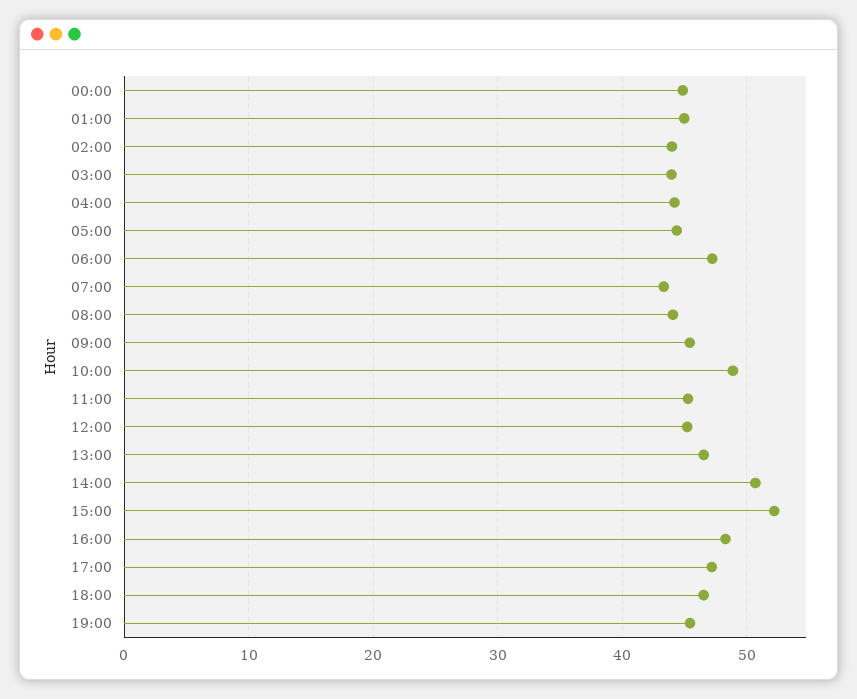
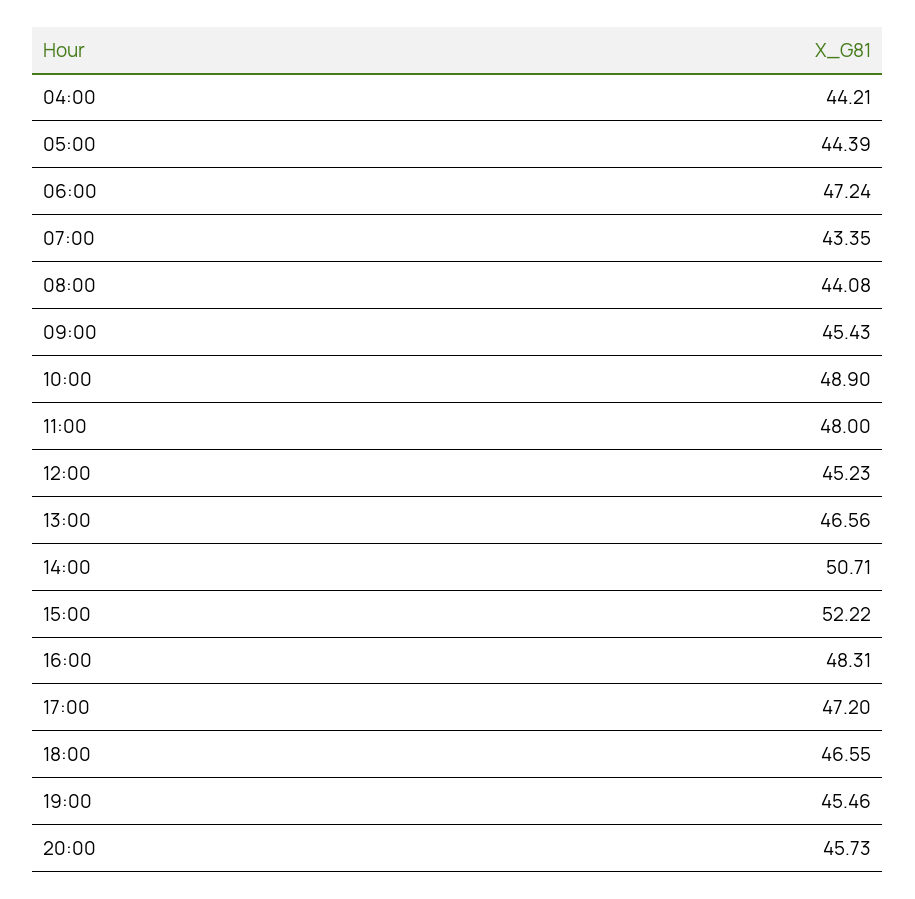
00:00: 45 -> none
01:00: 45 -> none
02:00: 44 -> none
03:00: 44 -> none
11:00: 45 -> 48
20:00: none -> 45.73

